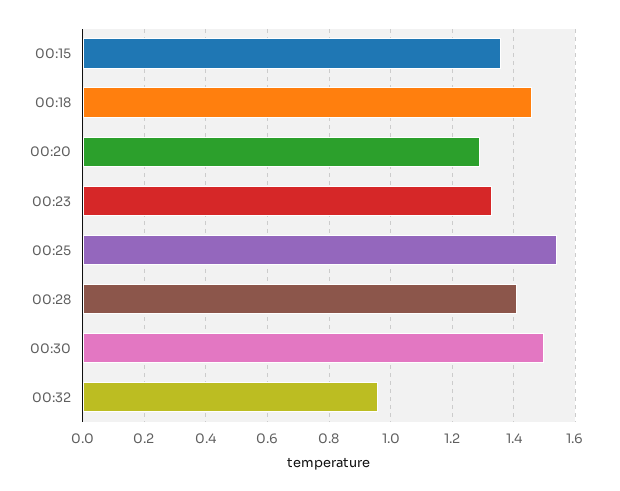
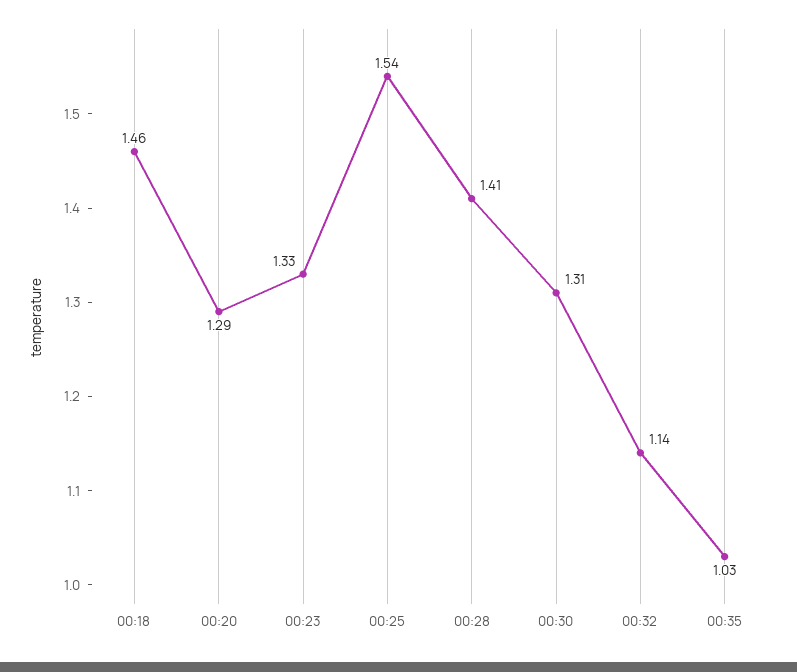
00:15: 1.35 -> none
00:30: 1.5 -> 1.31
00:32: 0.95 -> 1.14
00:35: none -> 1.03

